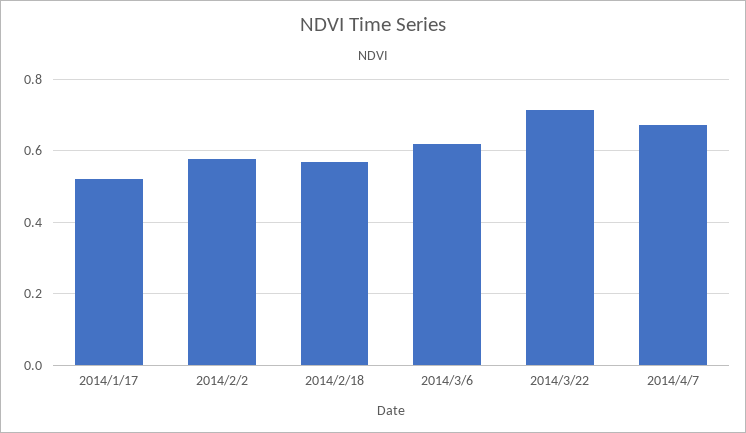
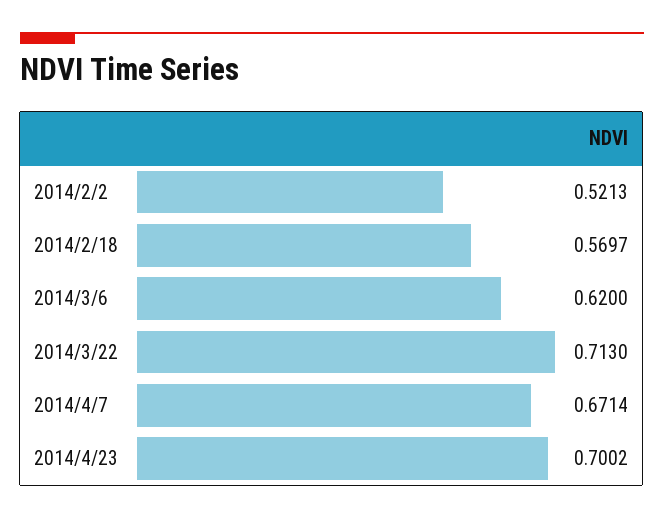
2014/1/17: 0.52 -> none
2014/2/2: 0.58 -> 0.5213
2014/4/23: none -> 0.7002

